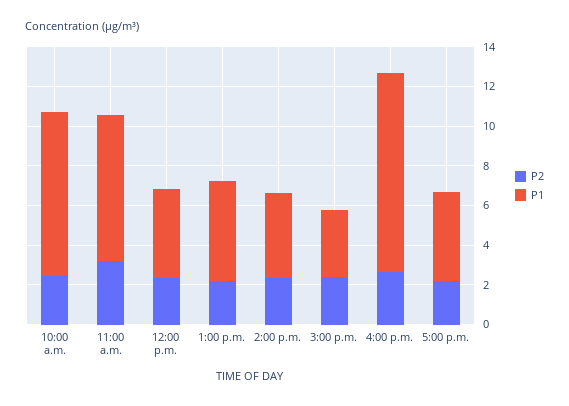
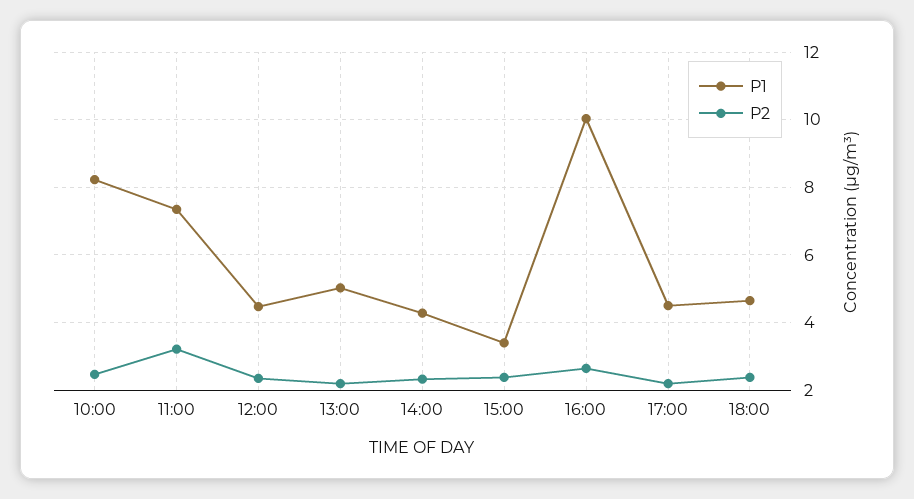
P1, 18:00: none -> 4.6
P2, 18:00: none -> 2.4

